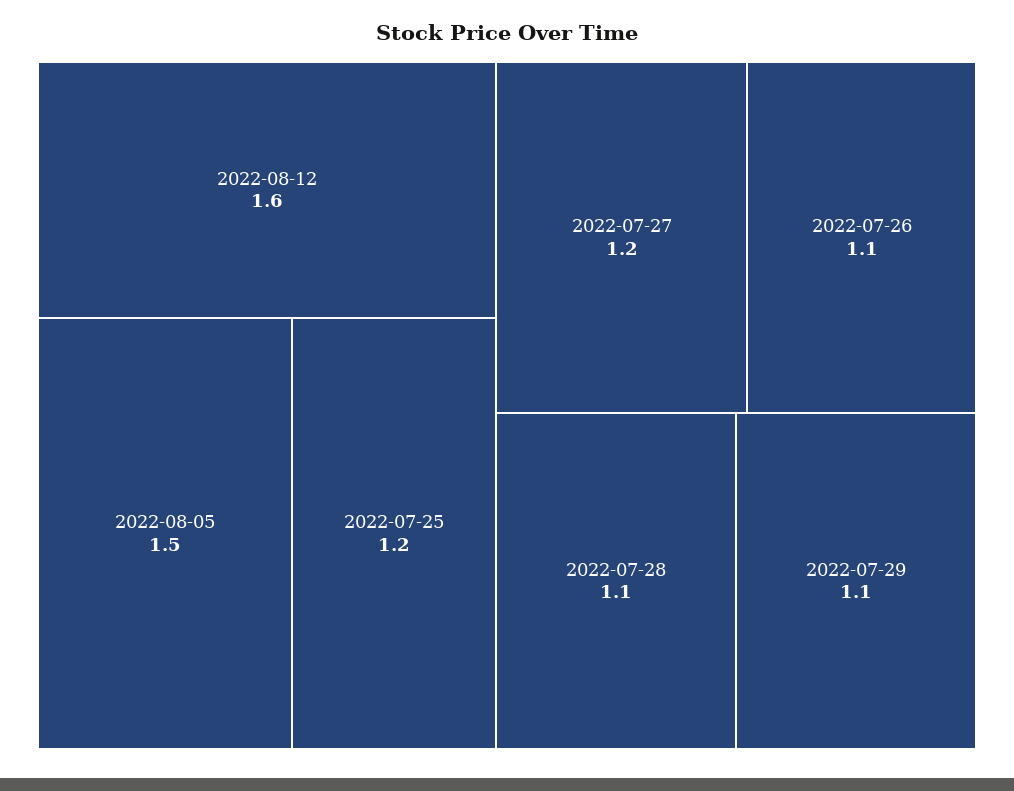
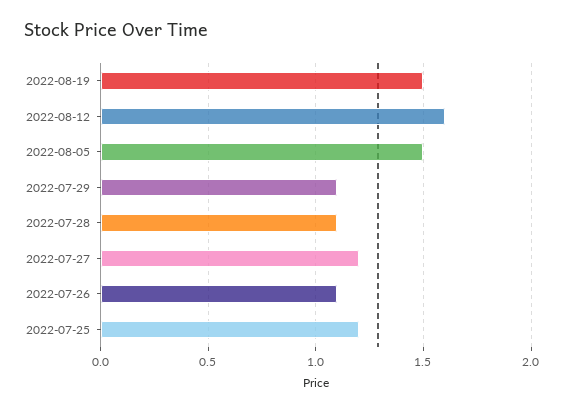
2022-08-19: none -> 1.5

